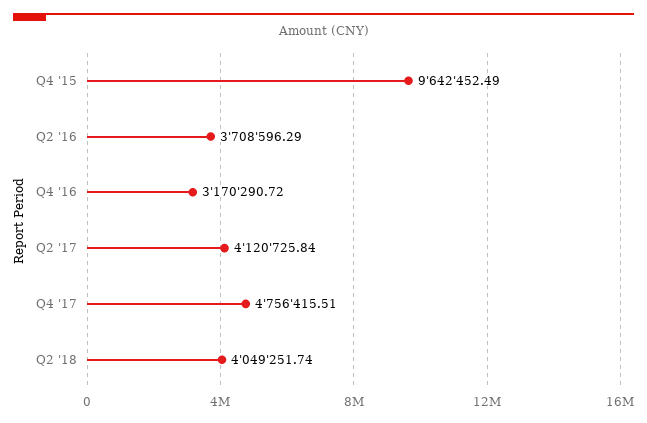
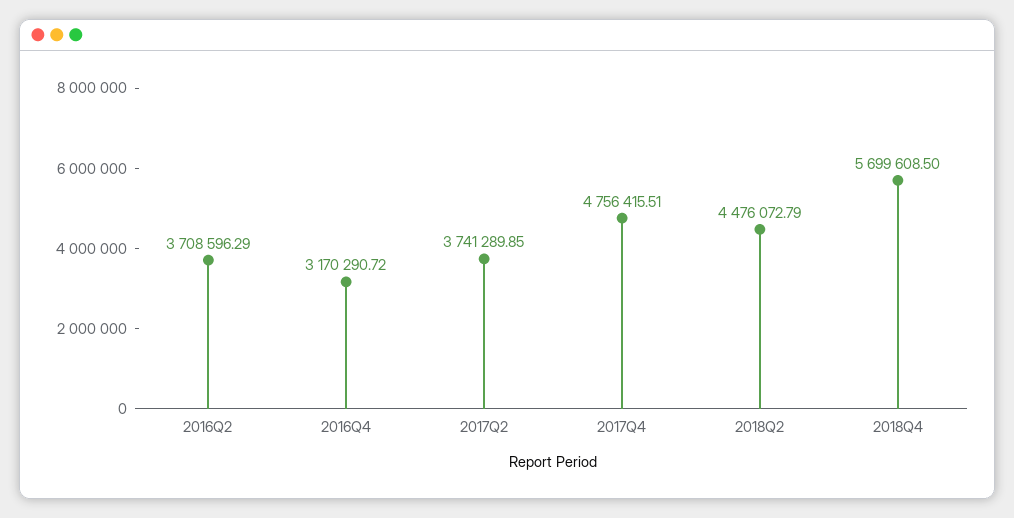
Q4 '15: 9642452.49 -> none
Q2 '17: 4120725.84 -> 3741289.85
Q2 '18: 4049251.74 -> 4476072.79
2018Q4: none -> 5699608.5

